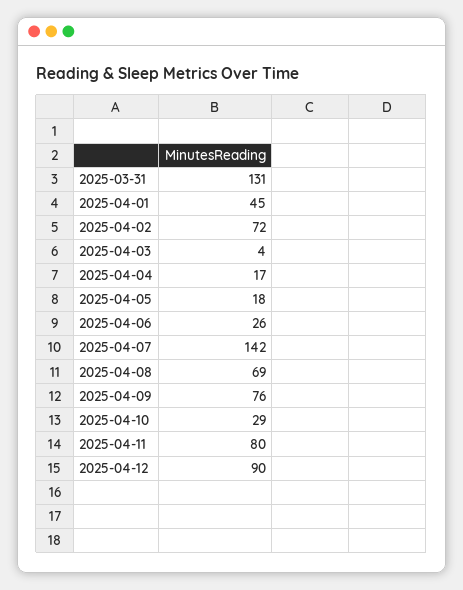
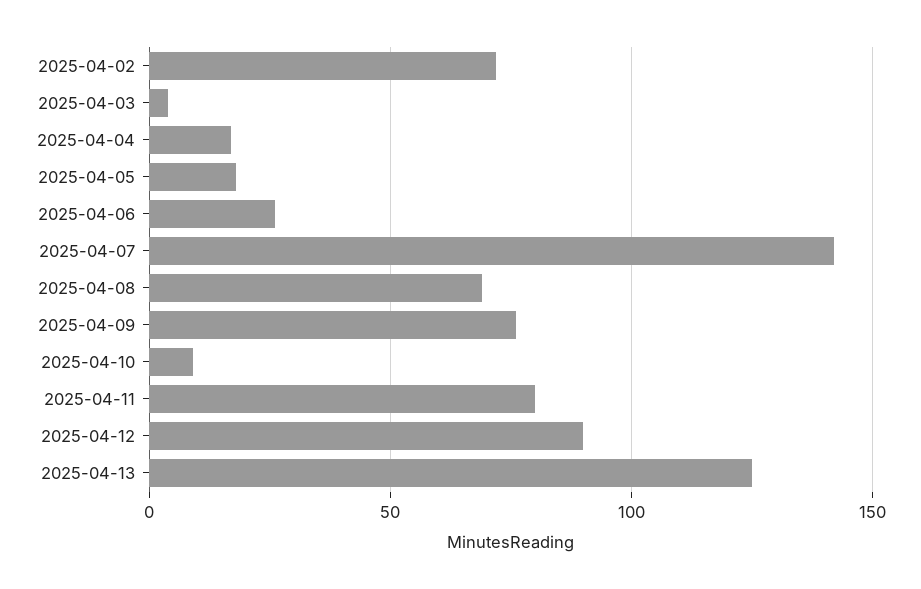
2025-03-31: 131 -> none
2025-04-01: 45 -> none
2025-04-10: 29 -> 10
2025-04-13: none -> 125

